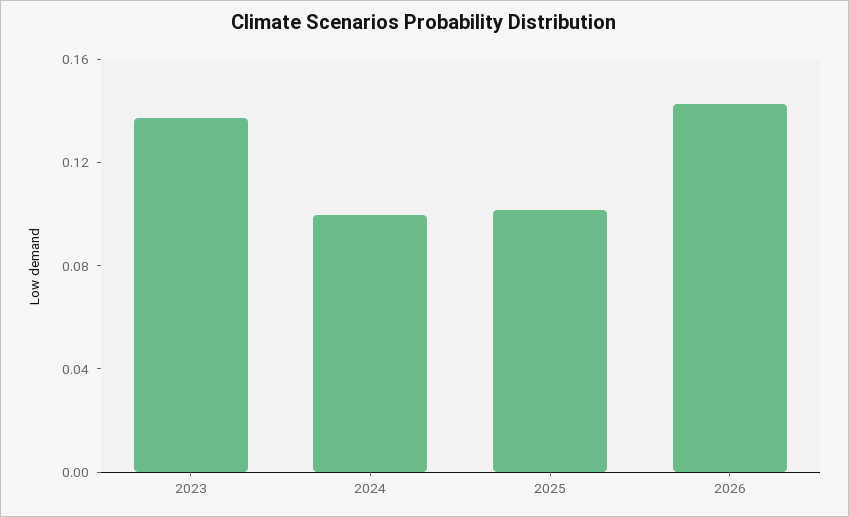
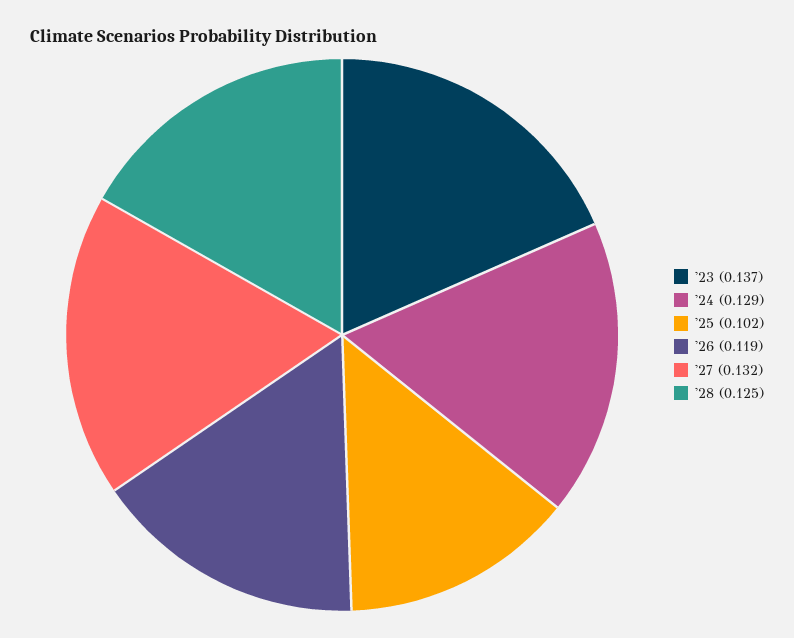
2024: 0.1 -> 0.129
2026: 0.14 -> 0.119
'27: none -> 0.132
'28: none -> 0.125

